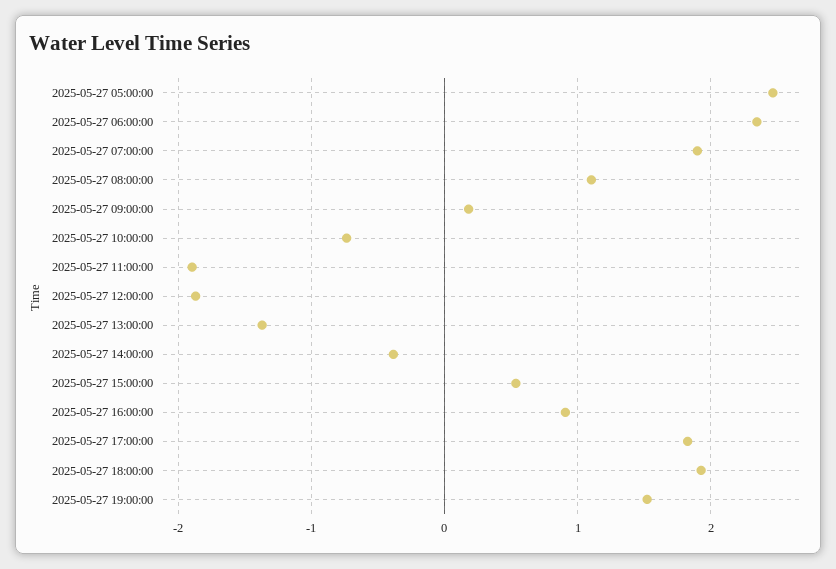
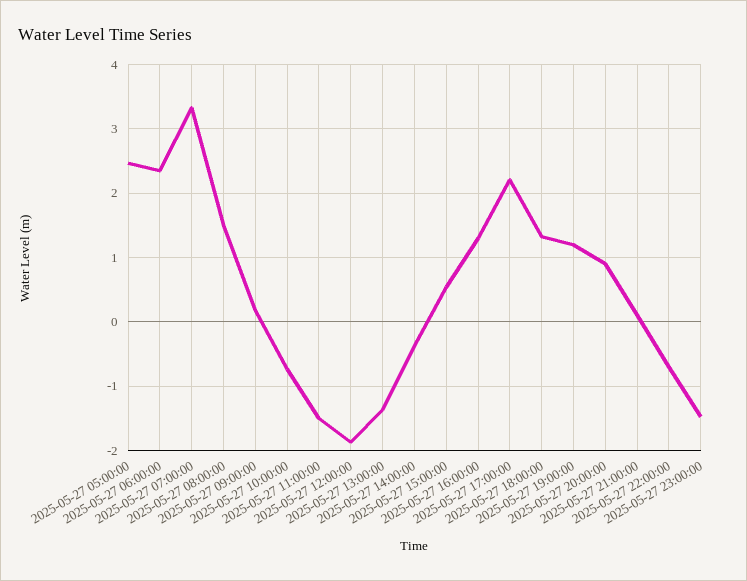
2025-05-27 07:00:00: 1.9 -> 3.3
2025-05-27 08:00:00: 1.1 -> 1.5
2025-05-27 11:00:00: -1.9 -> -1.5
2025-05-27 16:00:00: 0.9 -> 1.3
2025-05-27 17:00:00: 1.8 -> 2.2
2025-05-27 18:00:00: 1.9 -> 1.3
2025-05-27 19:00:00: 1.5 -> 1.2
2025-05-27 20:00:00: none -> 0.9
2025-05-27 21:00:00: none -> 0.1
2025-05-27 22:00:00: none -> -0.7
2025-05-27 23:00:00: none -> -1.5

